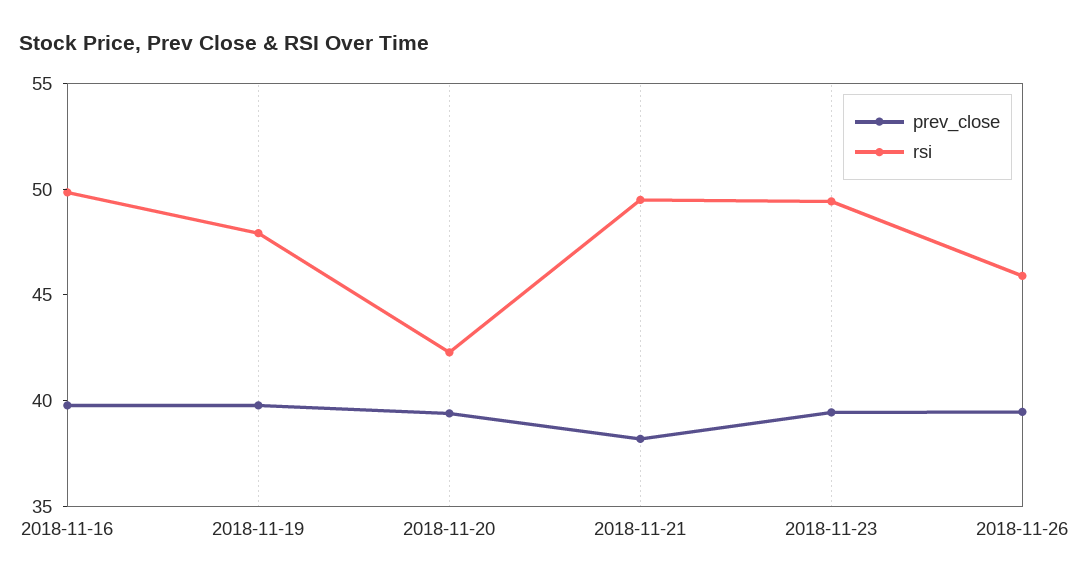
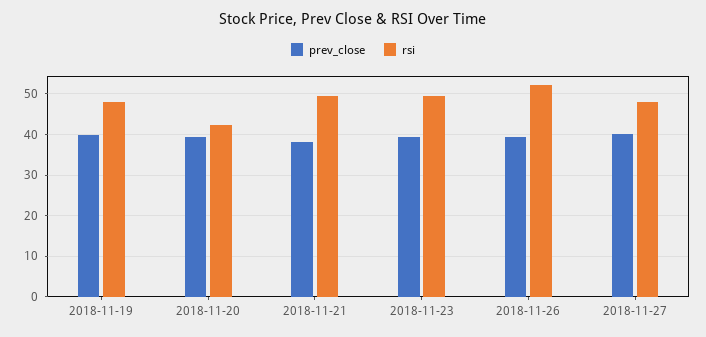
prev_close, 2018-11-16: 40 -> none
rsi, 2018-11-16: 50 -> none
rsi, 2018-11-26: 46 -> 52
prev_close, 2018-11-27: none -> 40
rsi, 2018-11-27: none -> 48

